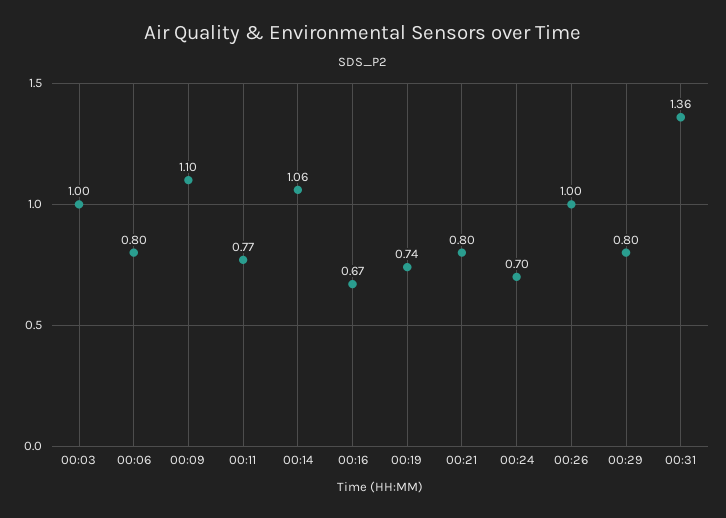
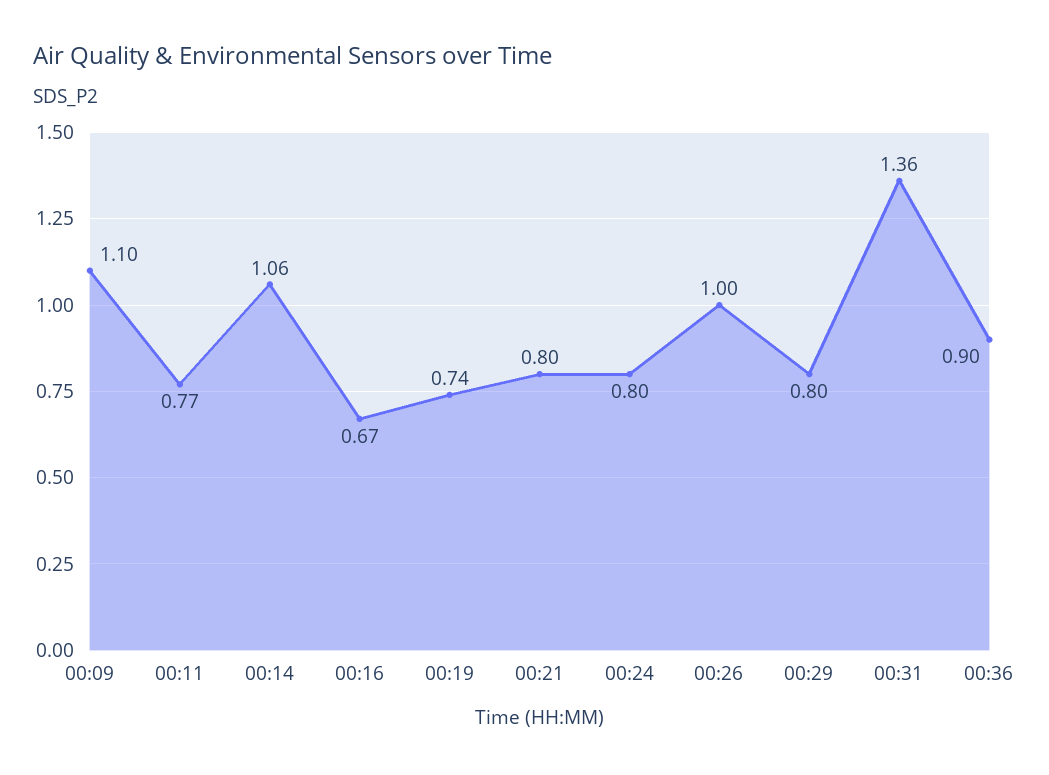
00:03: 1 -> none
00:06: 0.8 -> none
00:24: 0.7 -> 0.8
00:36: none -> 0.9

